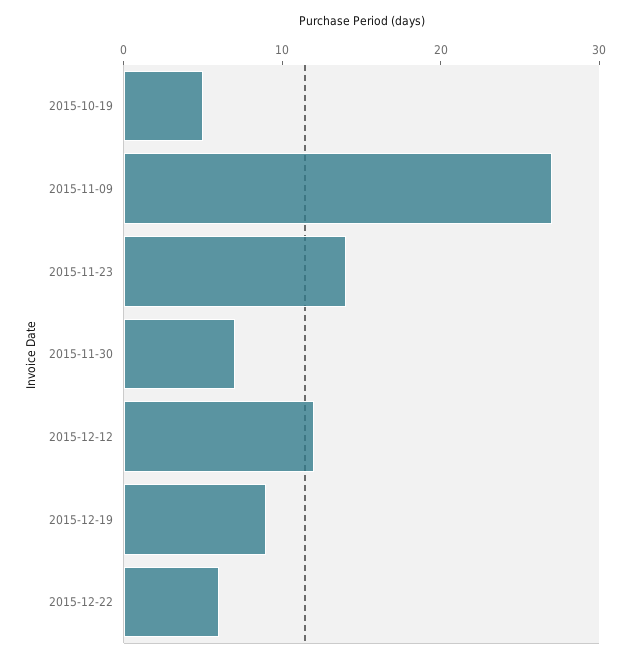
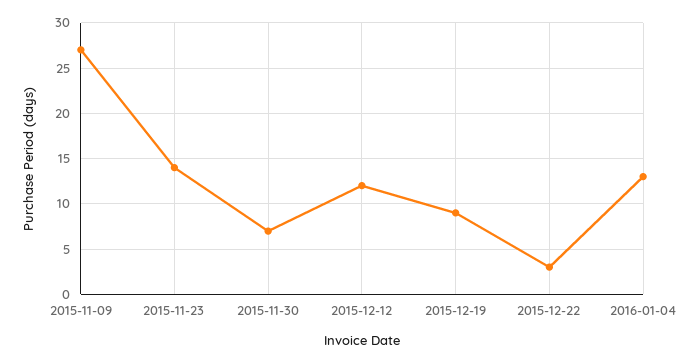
2015-10-19: 5 -> none
2015-12-22: 6 -> 3
2016-01-04: none -> 13

